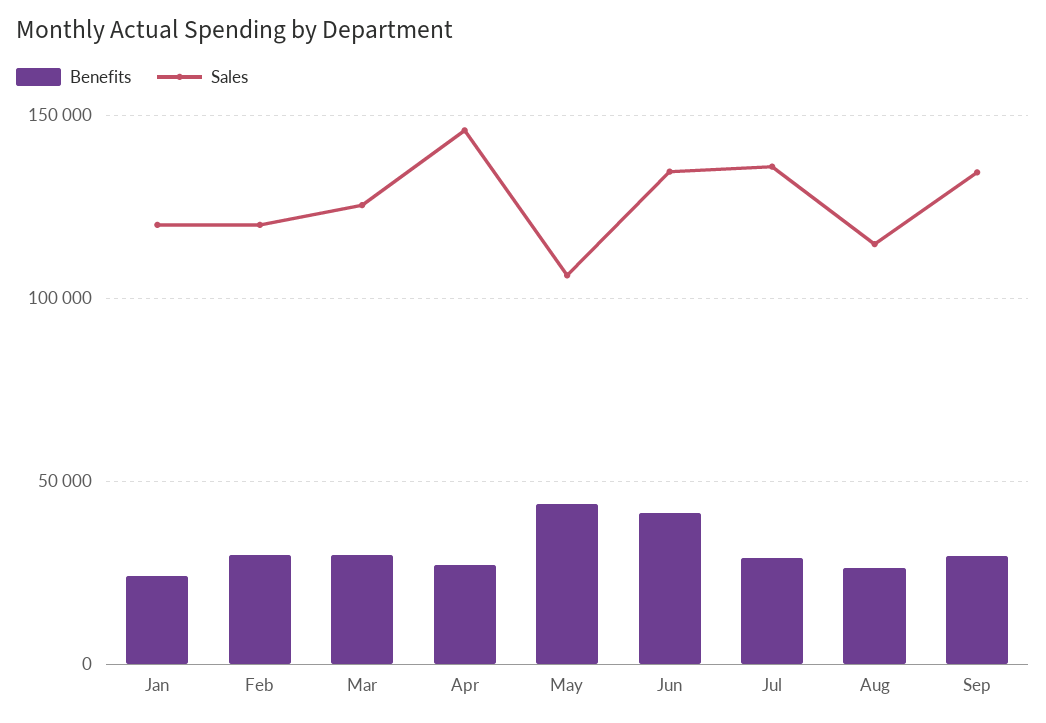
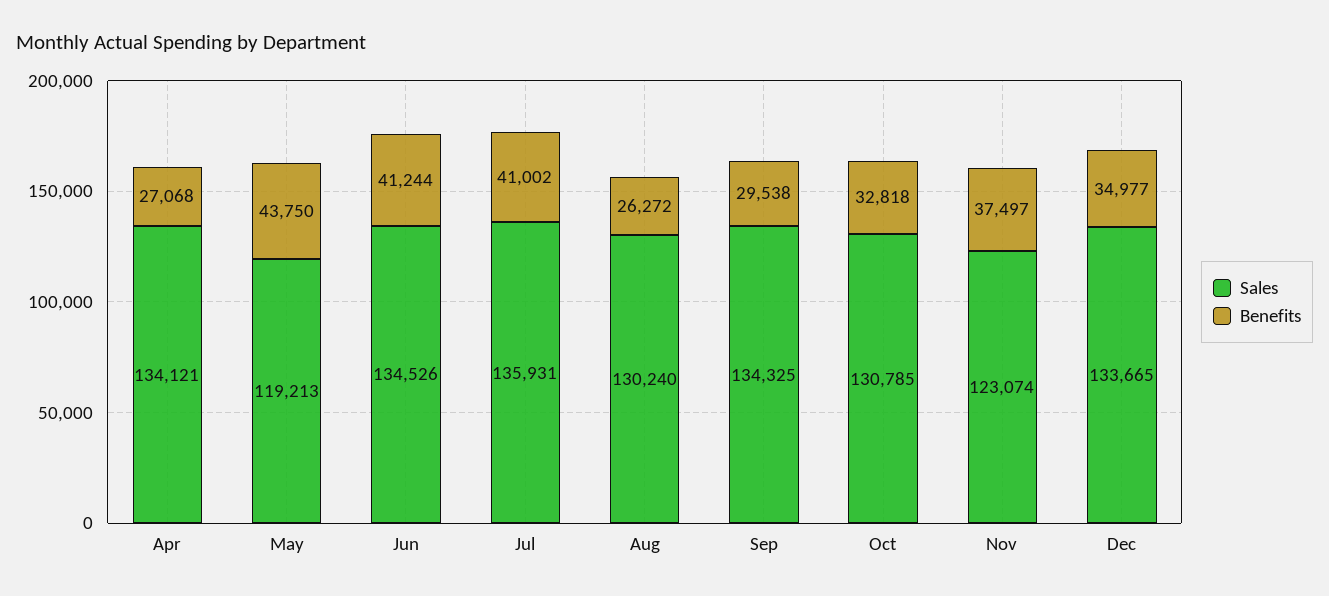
Benefits, Jan: 25000 -> none
Sales, Jan: 120000 -> none
Benefits, Feb: 30000 -> none
Sales, Feb: 120000 -> none
Benefits, Mar: 30000 -> none
Sales, Mar: 125000 -> none
Sales, Apr: 145000 -> 134121
Sales, May: 105000 -> 119213
Benefits, Jul: 30000 -> 41002
Sales, Aug: 115000 -> 130240
Sales, Oct: none -> 130785
Benefits, Oct: none -> 32818
Sales, Nov: none -> 123074
Benefits, Nov: none -> 37497
Sales, Dec: none -> 133665
Benefits, Dec: none -> 34977

